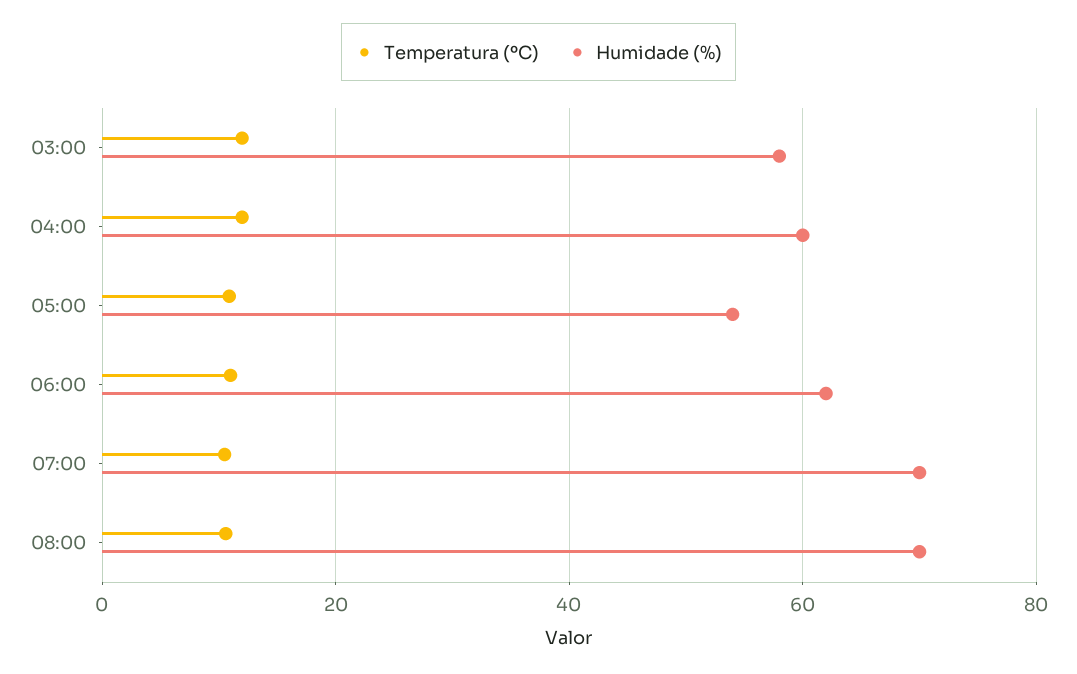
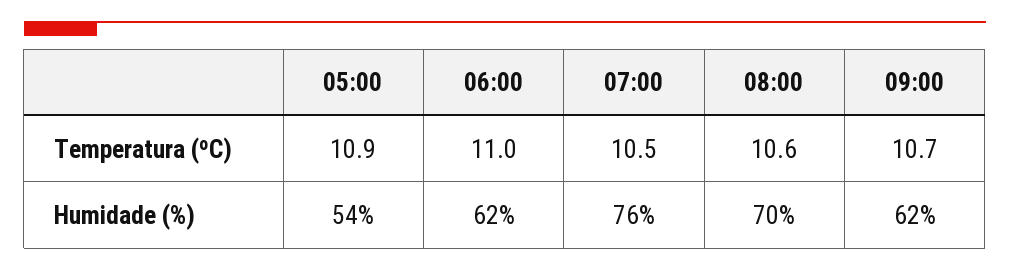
Temperatura (ºC), 03:00: 12 -> none
Humidade (%), 03:00: 58 -> none
Temperatura (ºC), 04:00: 12 -> none
Humidade (%), 04:00: 60 -> none
Humidade (%), 07:00: 70 -> 76
Temperatura (ºC), 09:00: none -> 10.7
Humidade (%), 09:00: none -> 62

